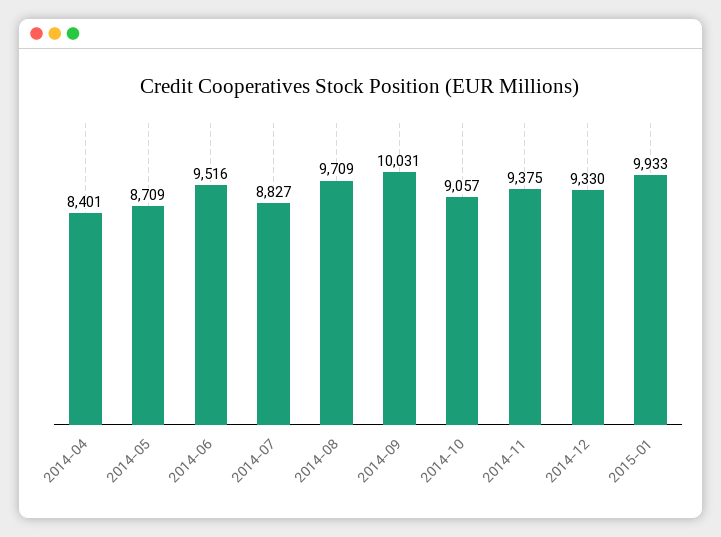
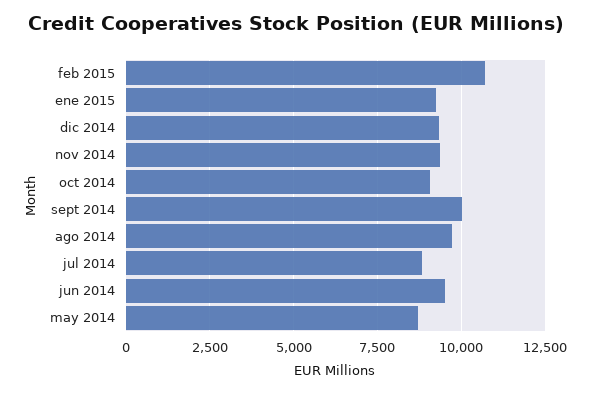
2014-04: 8401 -> none
2015-01: 9933 -> 9250
feb 2015: none -> 10750

